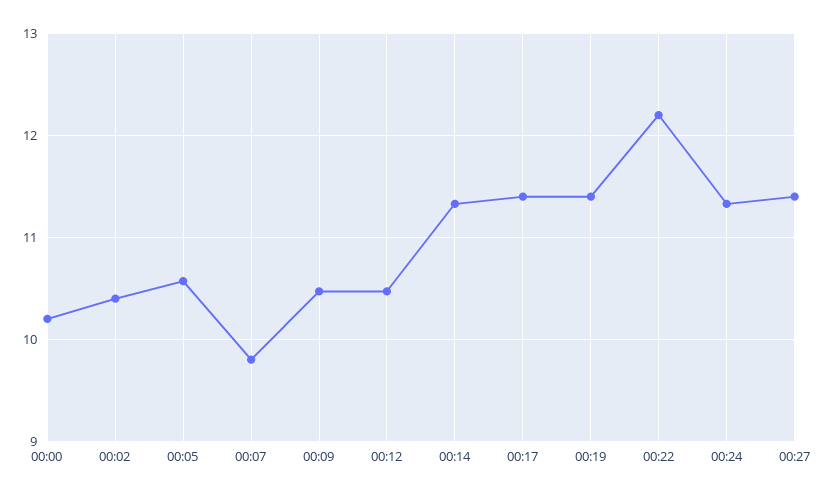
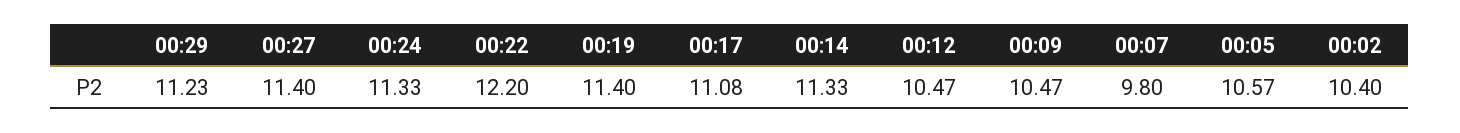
00:00: 10.2 -> none
00:17: 11.4 -> 11.08
00:29: none -> 11.23

